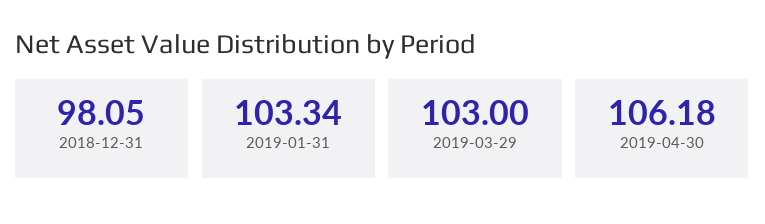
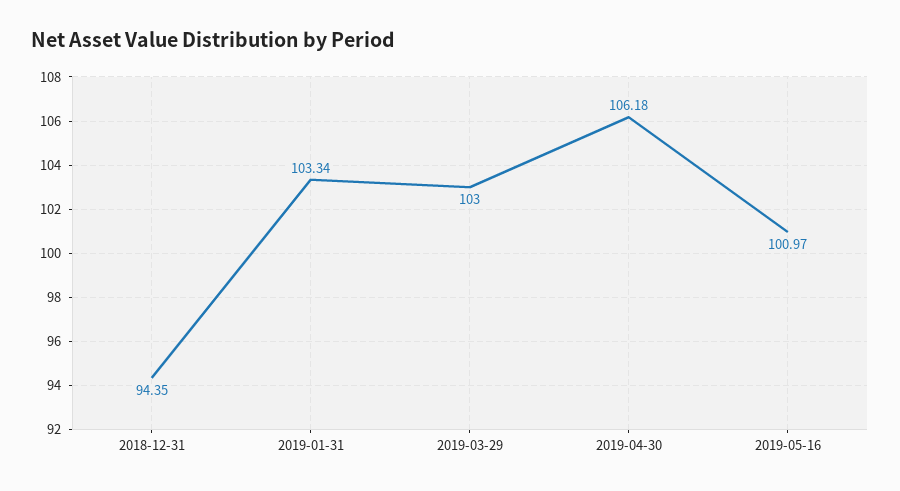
2018-12-31: 98.05 -> 94.35
2019-05-16: none -> 100.97

